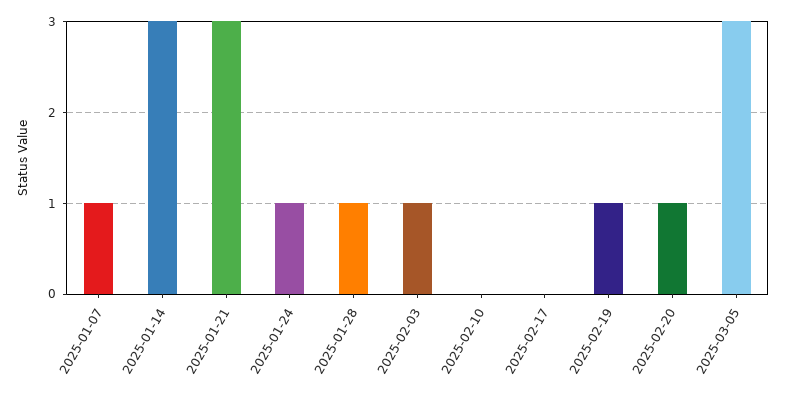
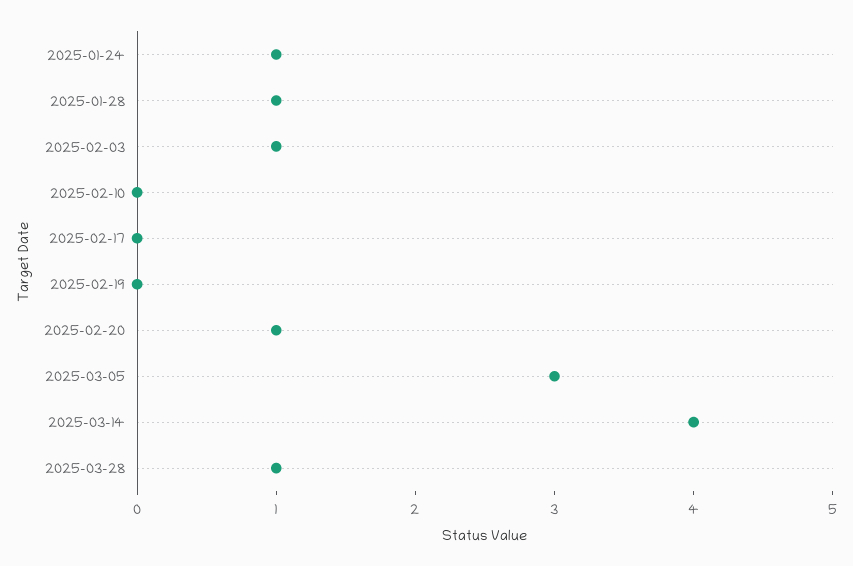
2025-01-07: 1 -> none
2025-01-14: 3 -> none
2025-01-21: 3 -> none
2025-02-19: 1 -> 0
2025-03-14: none -> 4
2025-03-28: none -> 1

